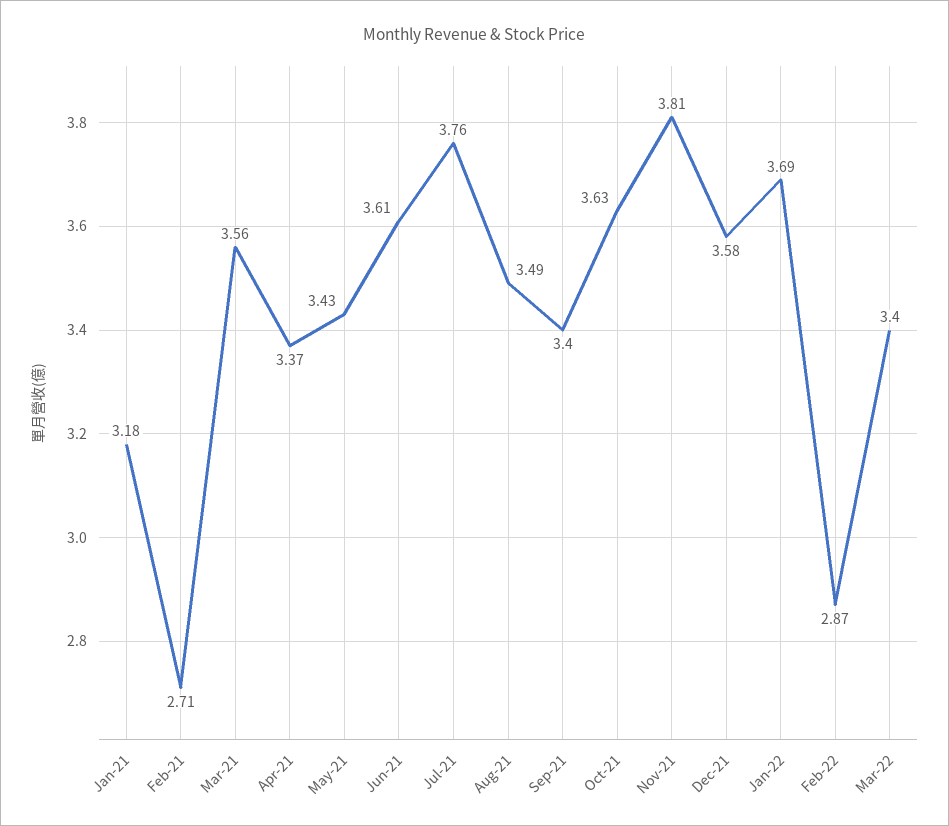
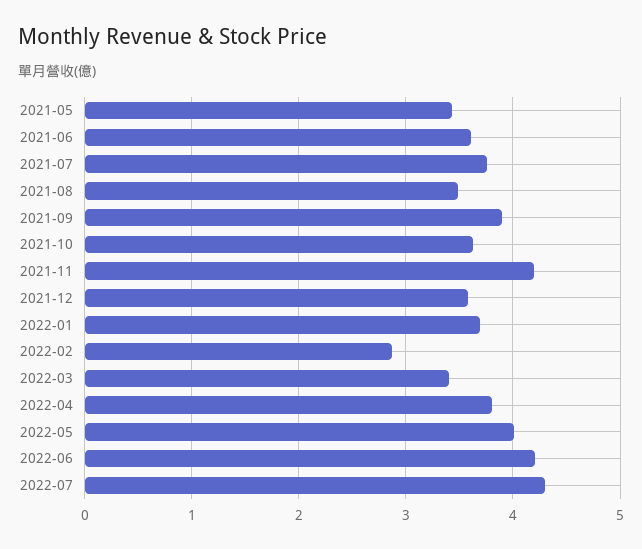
Jan-21: 3.18 -> none
Feb-21: 2.71 -> none
Mar-21: 3.56 -> none
Apr-21: 3.37 -> none
Sep-21: 3.4 -> 3.9
Nov-21: 3.81 -> 4.2
2022-04: none -> 3.8
2022-05: none -> 4
2022-06: none -> 4.2
2022-07: none -> 4.3

